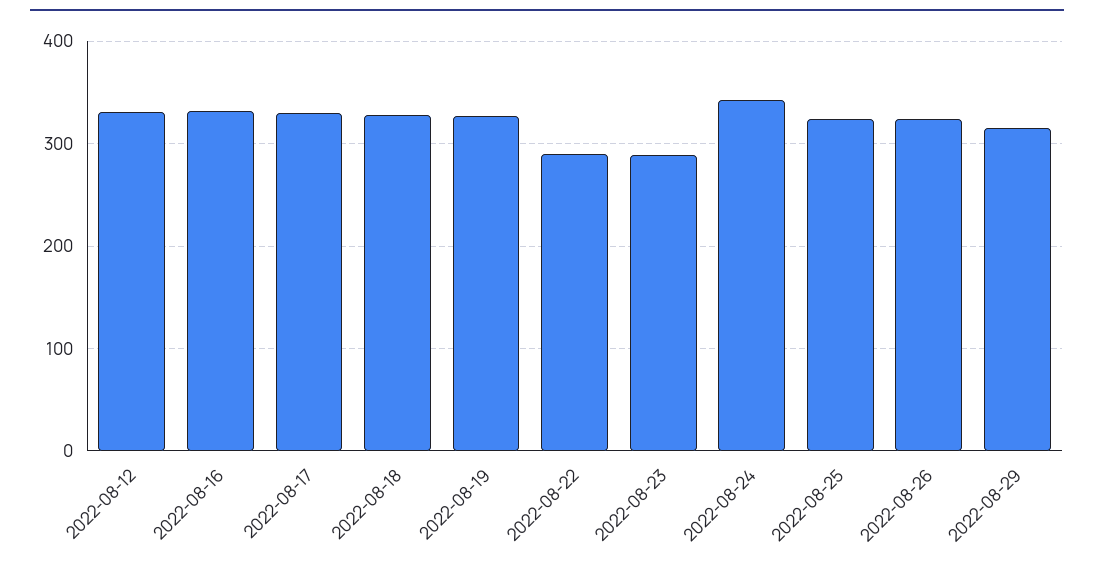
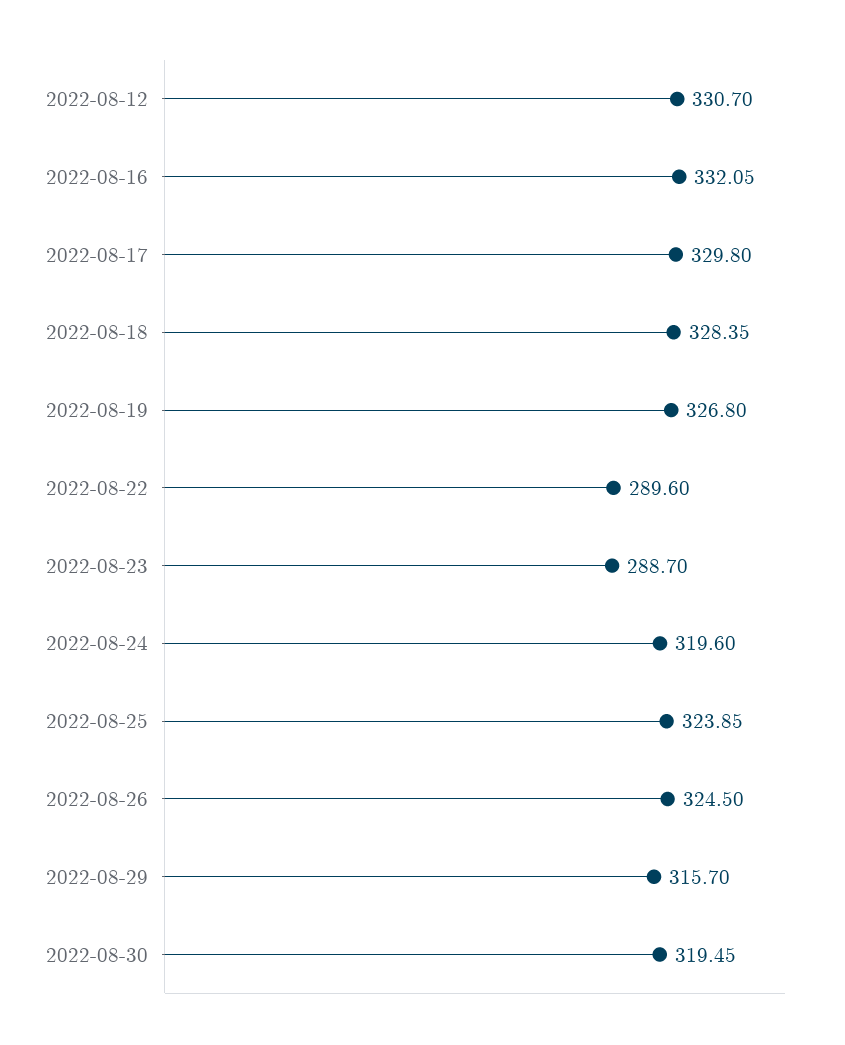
2022-08-24: 340 -> 319.6
2022-08-30: none -> 319.45

